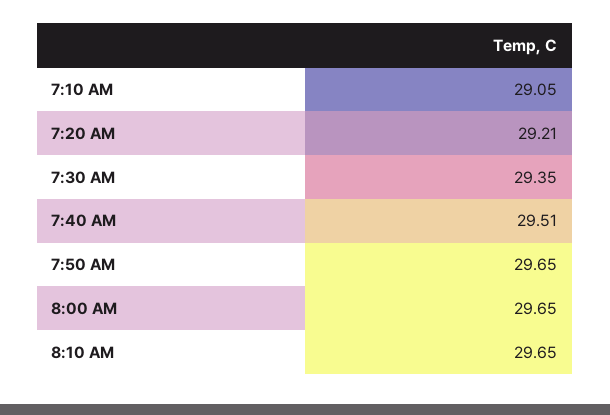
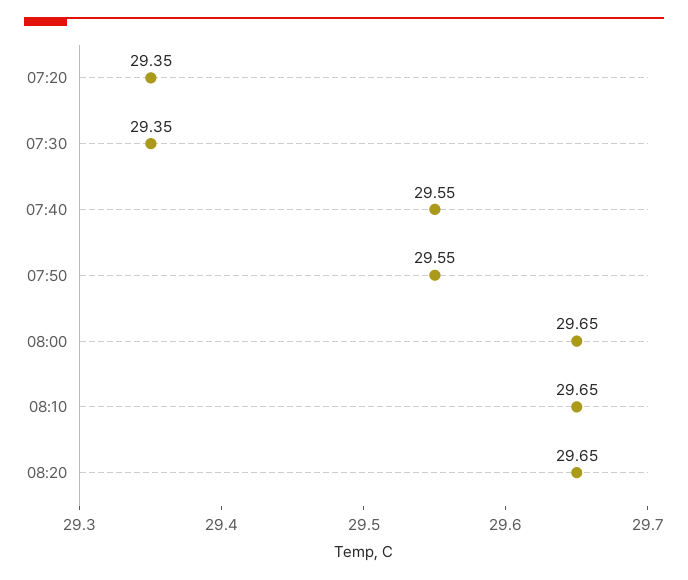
7:10 AM: 29.05 -> none
7:20 AM: 29.21 -> 29.35
7:40 AM: 29.51 -> 29.55
7:50 AM: 29.65 -> 29.55
08:20: none -> 29.65

